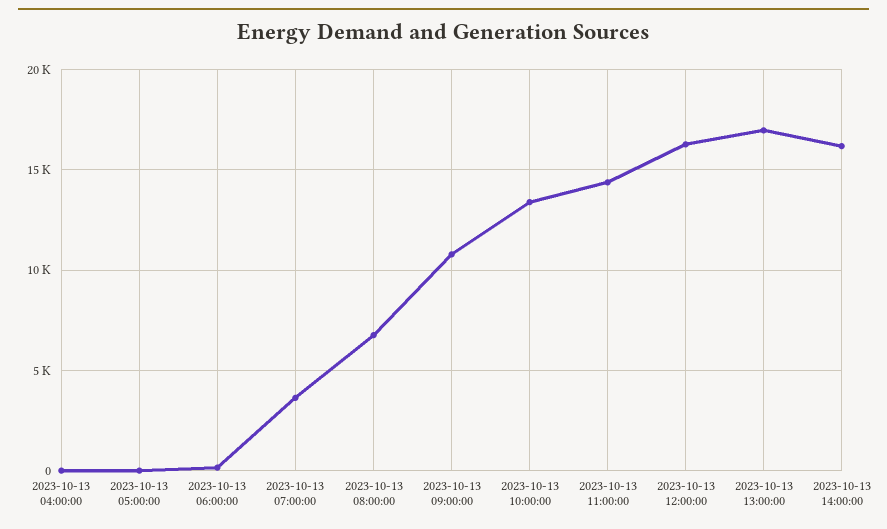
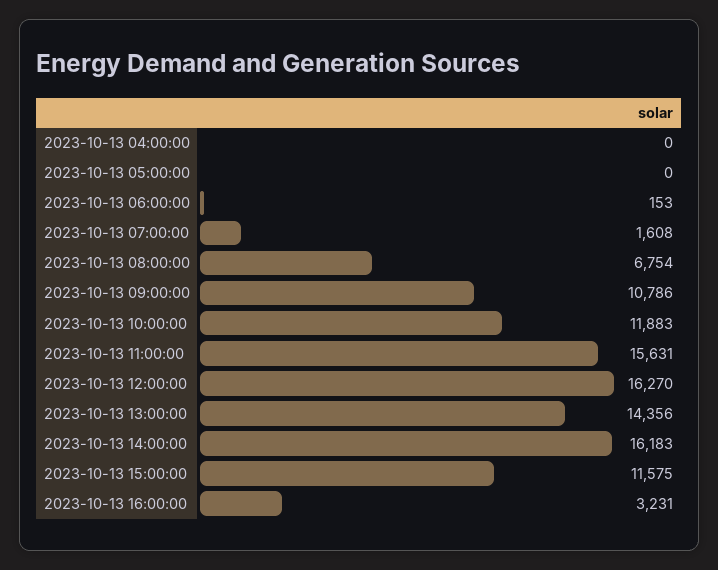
2023-10-13 07:00:00: 3500 -> 1608
2023-10-13 10:00:00: 13500 -> 11883
2023-10-13 11:00:00: 14500 -> 15631
2023-10-13 13:00:00: 17000 -> 14356
2023-10-13 15:00:00: none -> 11575
2023-10-13 16:00:00: none -> 3231

